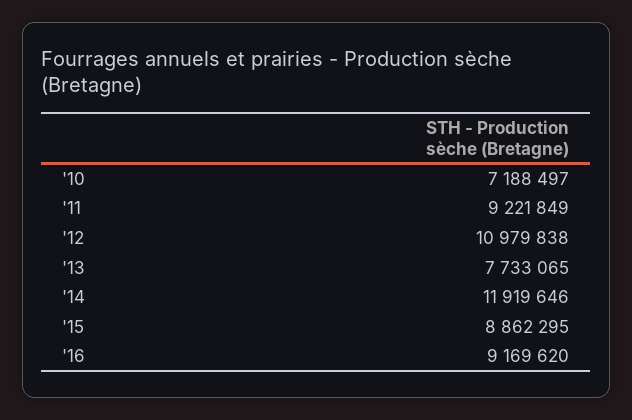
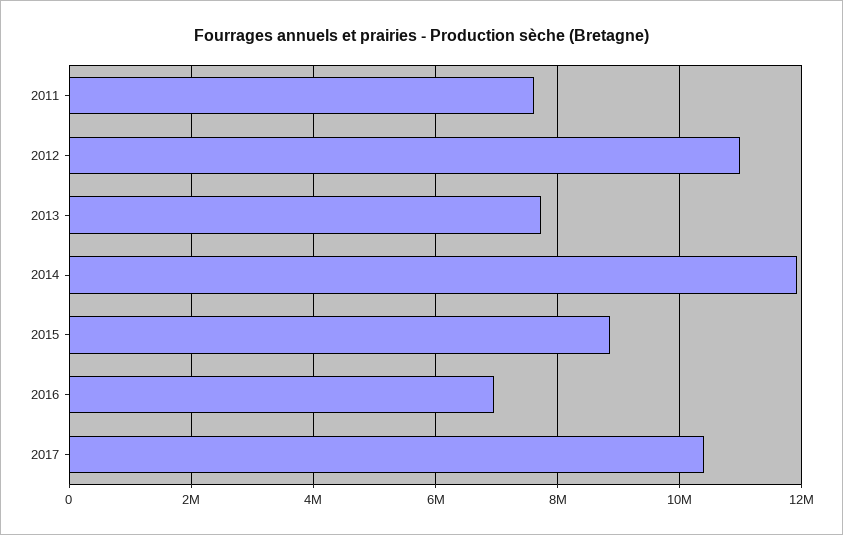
'10: 7188497 -> none
'11: 9221849 -> 7600000
'16: 9169620 -> 7000000
2017: none -> 10400000

